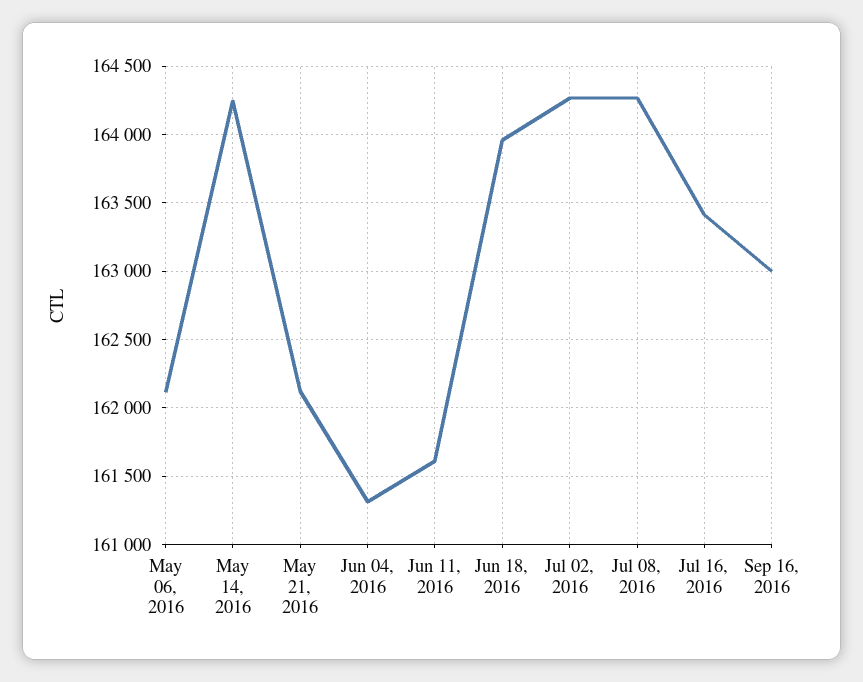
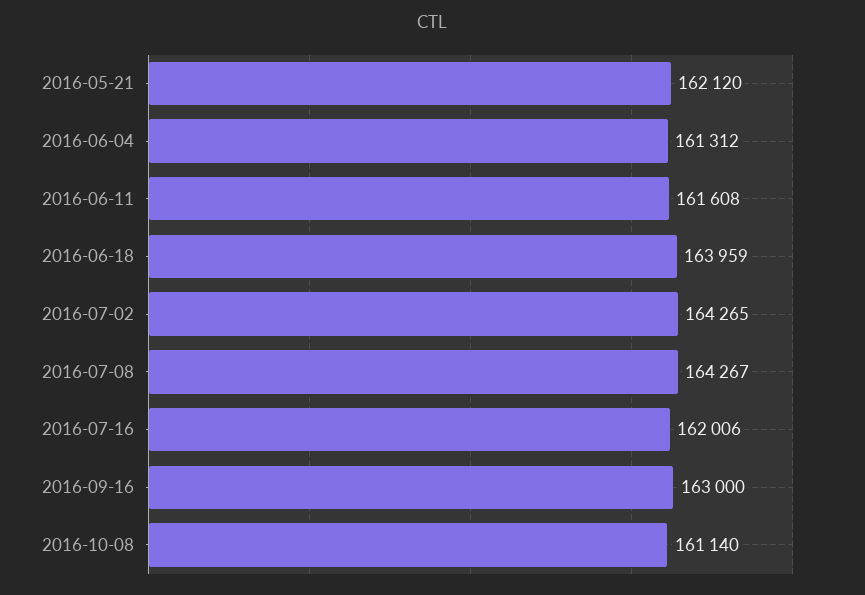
May 06, 2016: 162100 -> none
May 14, 2016: 164250 -> none
Jul 16, 2016: 163400 -> 162006
2016-10-08: none -> 161140

